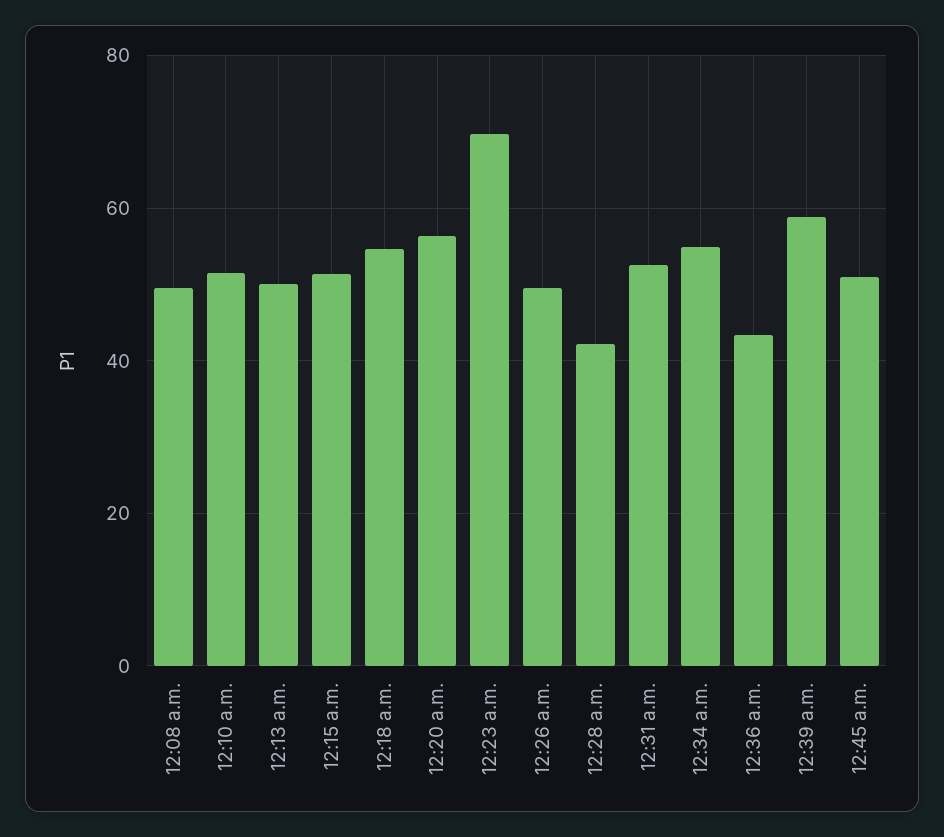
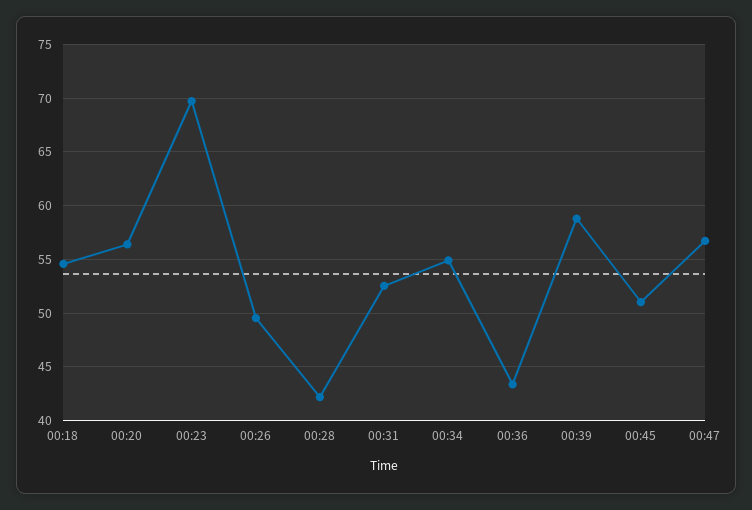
12:08 a.m.: 50 -> none
12:10 a.m.: 52 -> none
12:13 a.m.: 50 -> none
12:15 a.m.: 52 -> none
00:47: none -> 57

